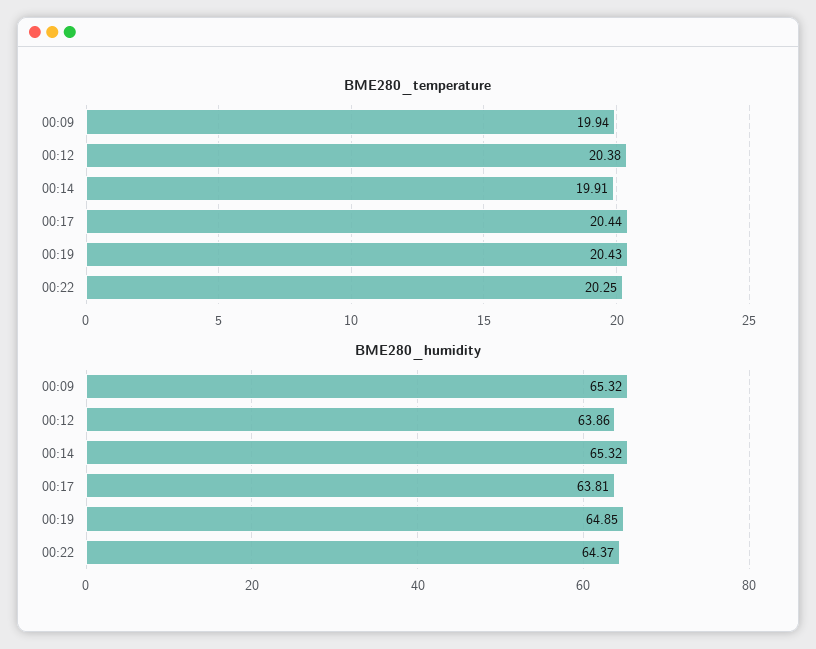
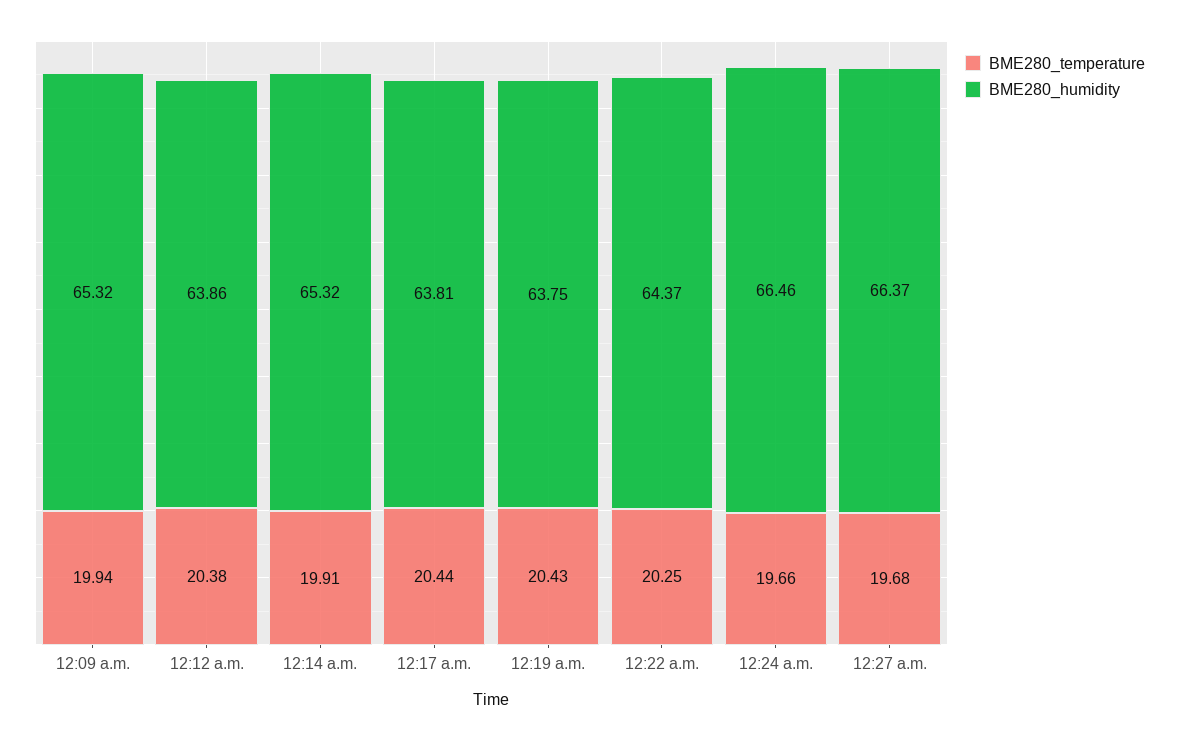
BME280_humidity, 00:19: 64.85 -> 63.75
BME280_temperature, 12:24 a.m.: none -> 19.66
BME280_humidity, 12:24 a.m.: none -> 66.46
BME280_temperature, 12:27 a.m.: none -> 19.68
BME280_humidity, 12:27 a.m.: none -> 66.37

